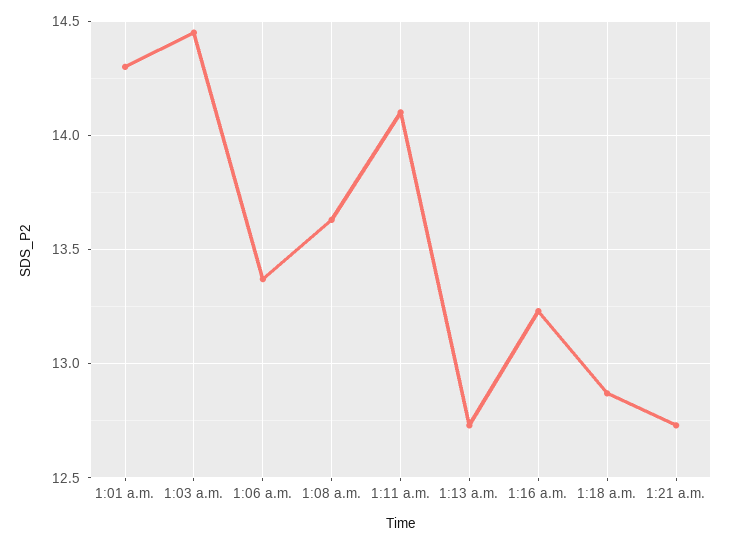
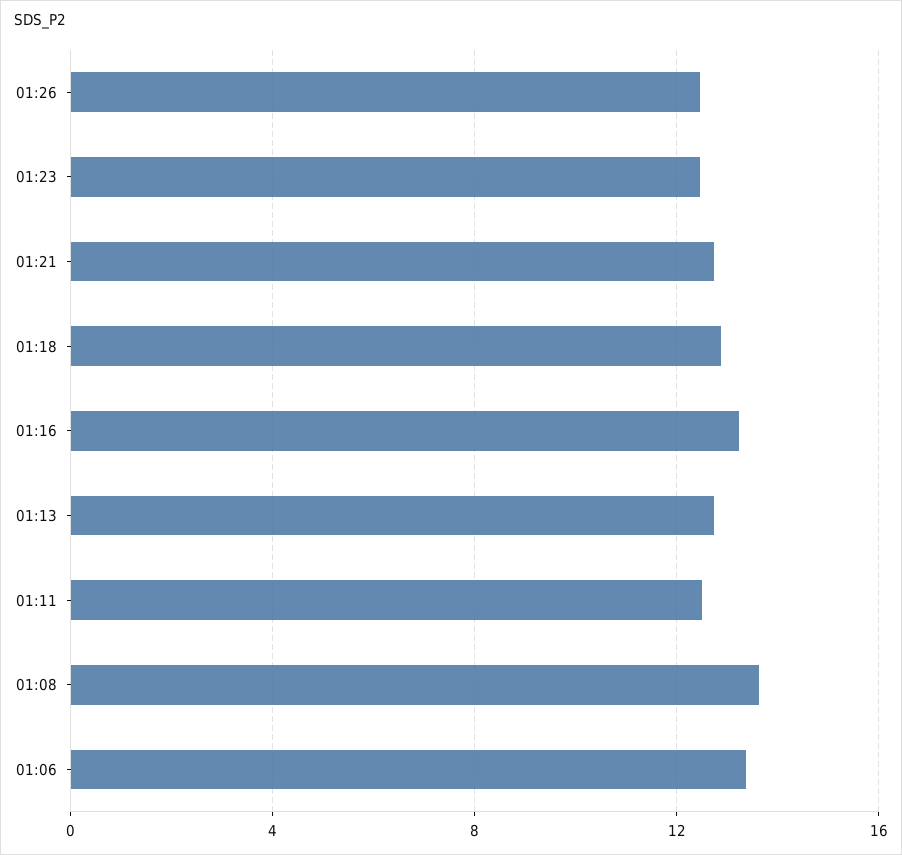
1:01 a.m.: 14.3 -> none
1:03 a.m.: 14.45 -> none
1:11 a.m.: 14.1 -> 12.5
01:26: none -> 12.5
01:23: none -> 12.5

